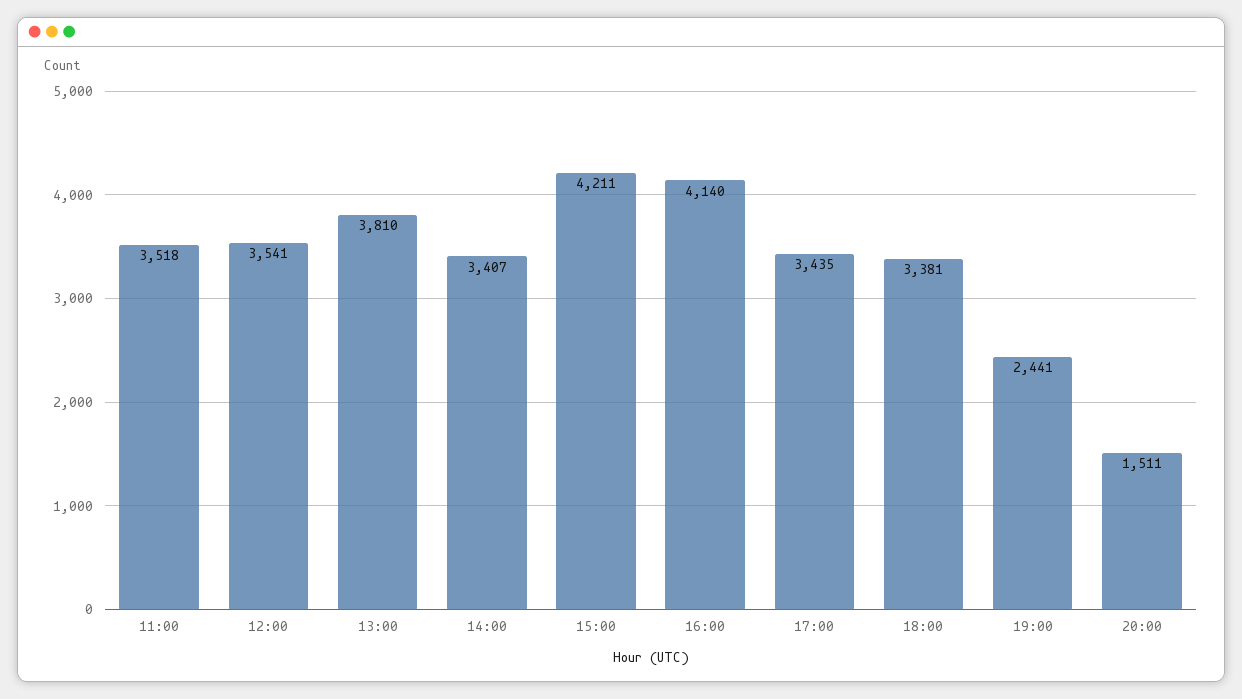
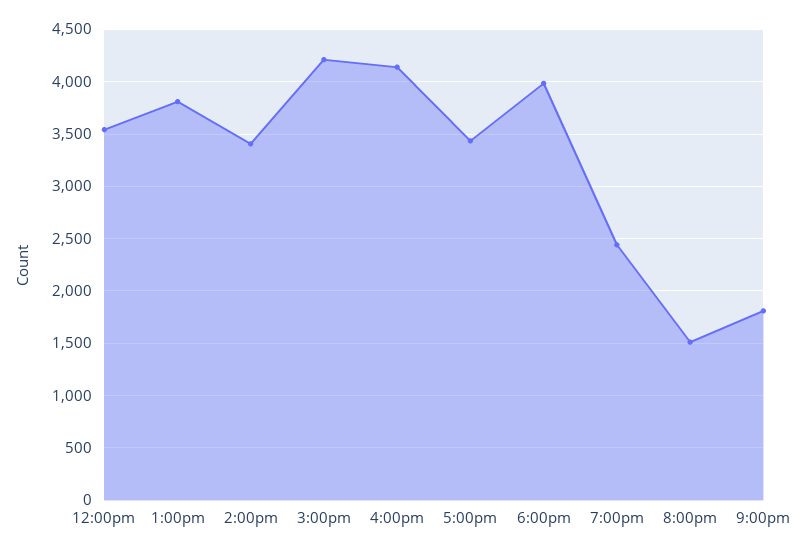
11:00: 3518 -> none
18:00: 3381 -> 4000
9:00pm: none -> 1800

